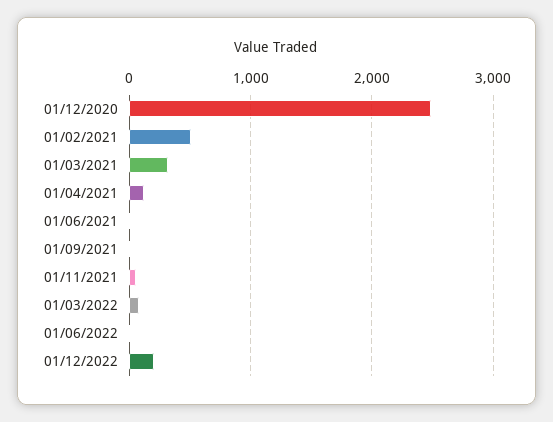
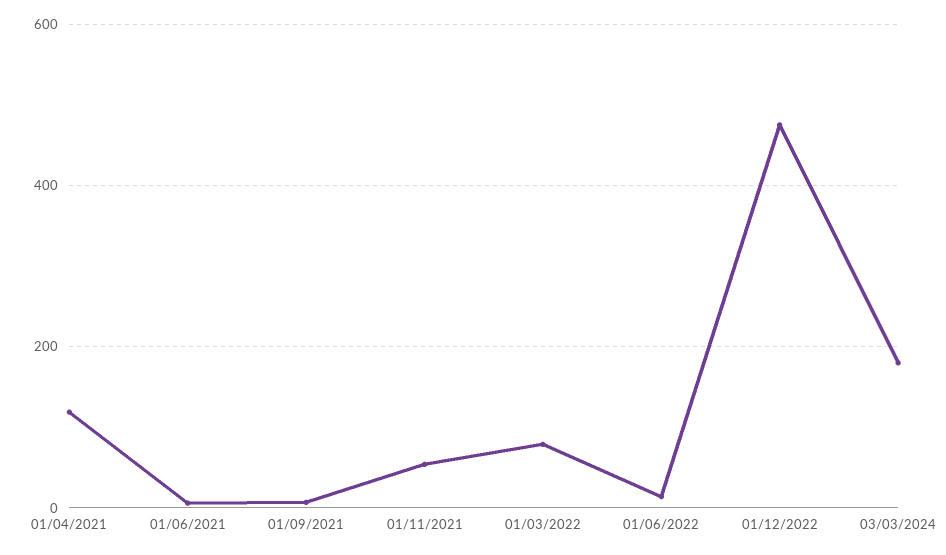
01/12/2020: 2500 -> none
01/02/2021: 500 -> none
01/03/2021: 300 -> none
01/12/2022: 200 -> 480
03/03/2024: none -> 180

